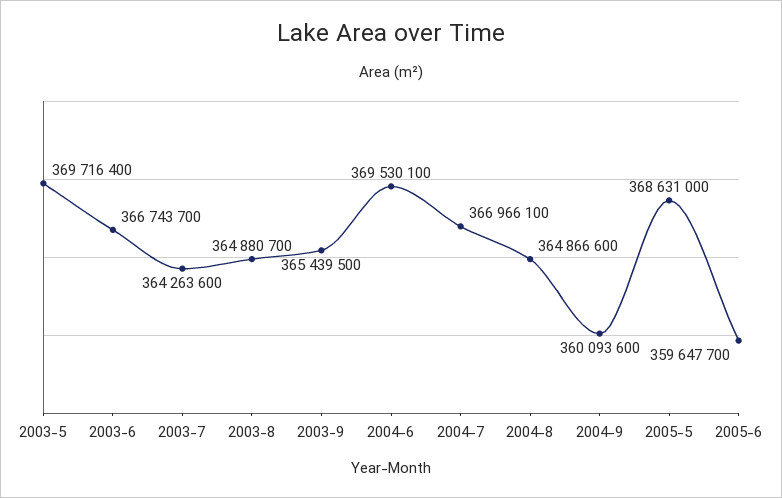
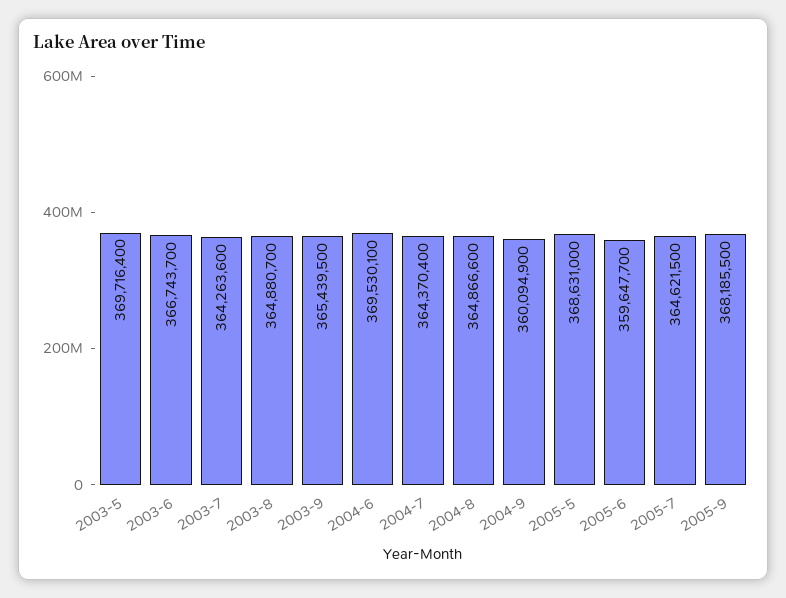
2004-7: 366966100 -> 364370400
2004-9: 360093600 -> 360094900
2005-7: none -> 364621500
2005-9: none -> 368185500

